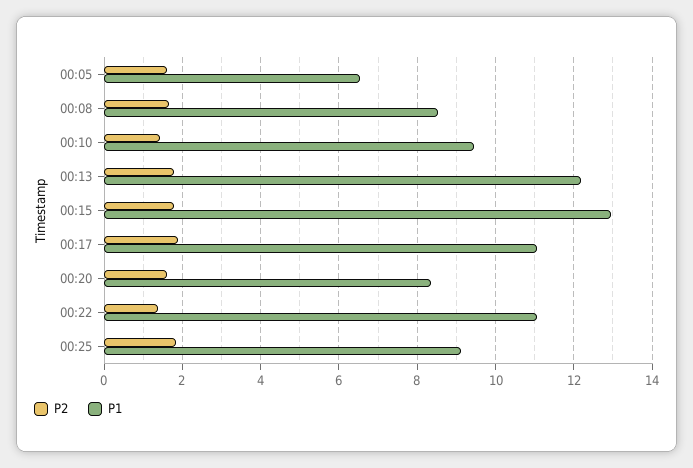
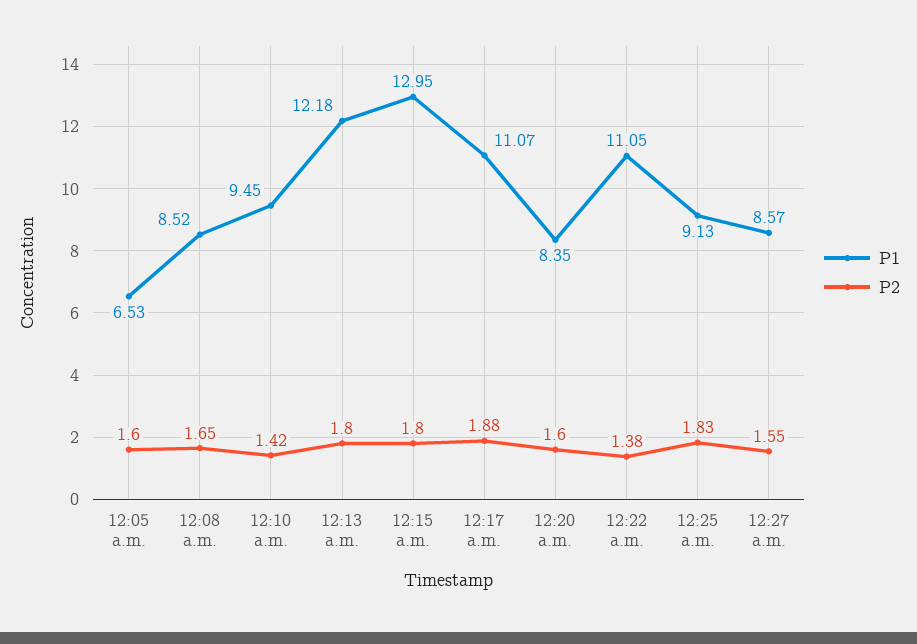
P1, 12:27 a.m.: none -> 8.57
P2, 12:27 a.m.: none -> 1.55

